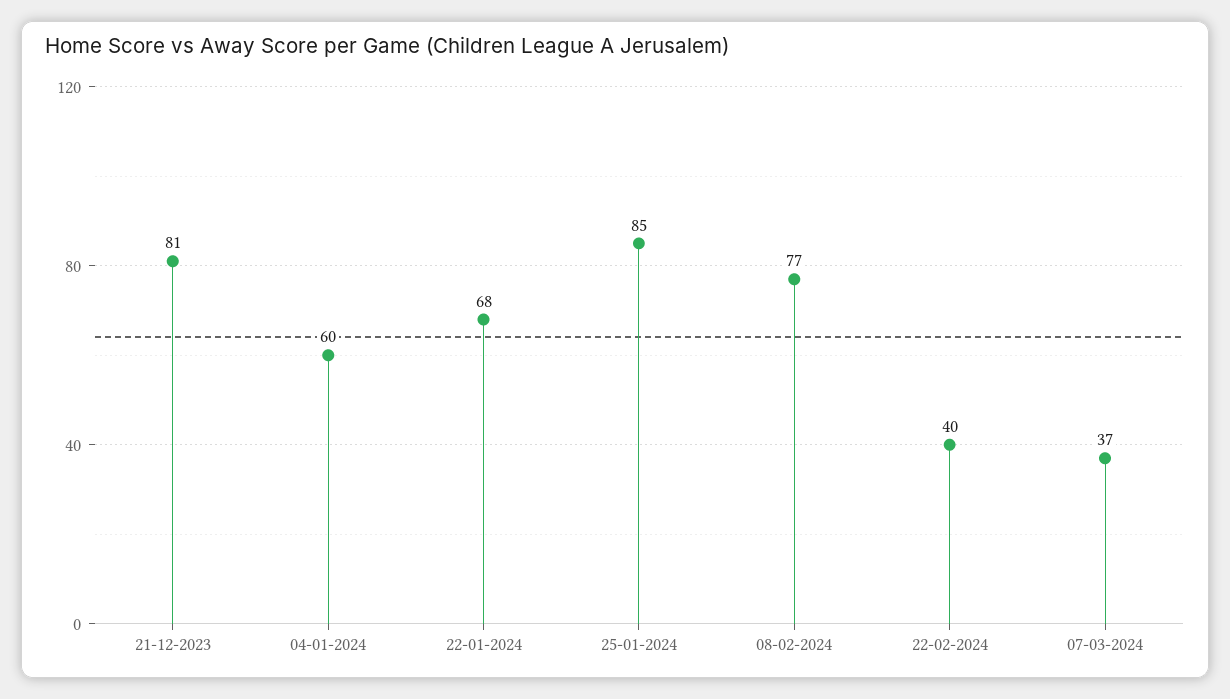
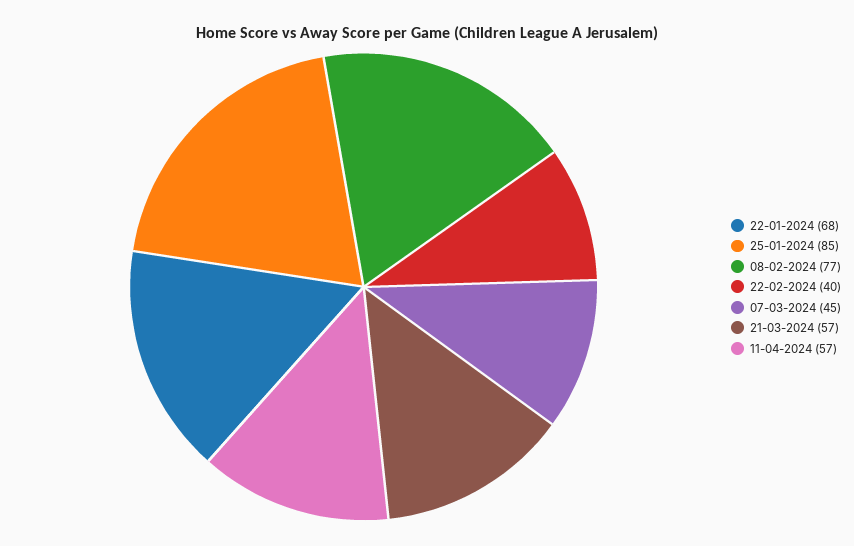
21-12-2023: 81 -> none
04-01-2024: 60 -> none
07-03-2024: 37 -> 45
21-03-2024: none -> 57
11-04-2024: none -> 57

